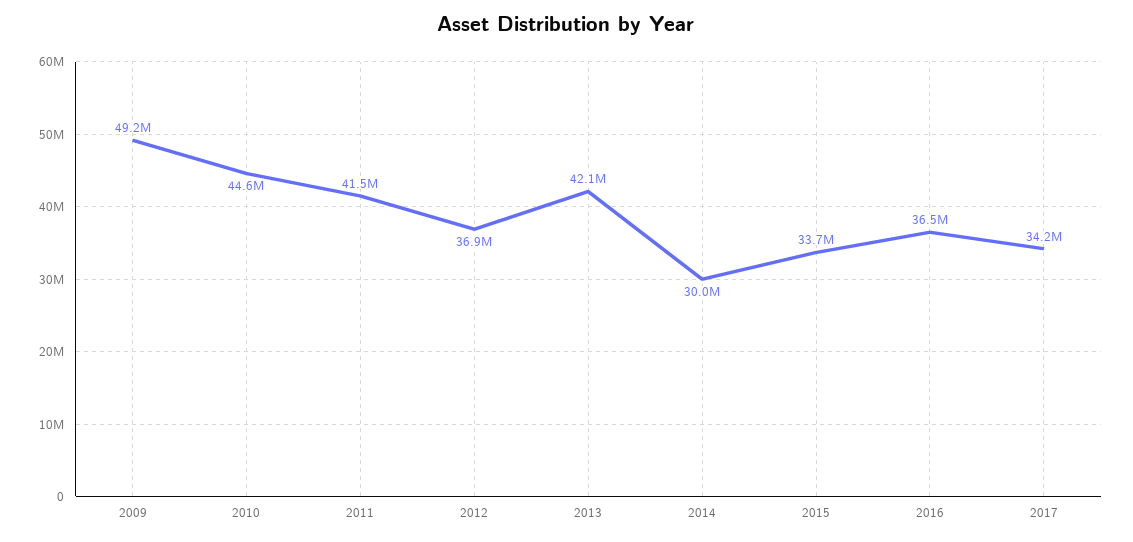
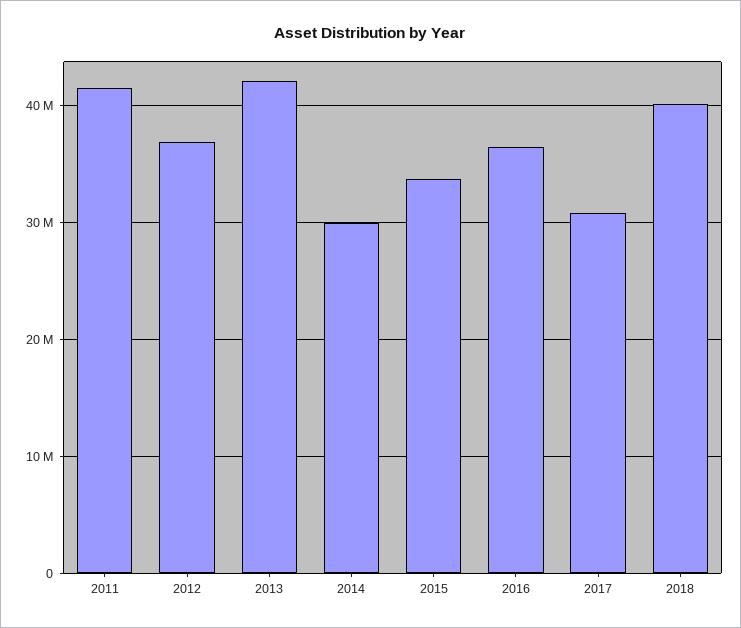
2009: 49200000 -> none
2010: 44600000 -> none
2017: 34200000 -> 31000000
2018: none -> 40000000

